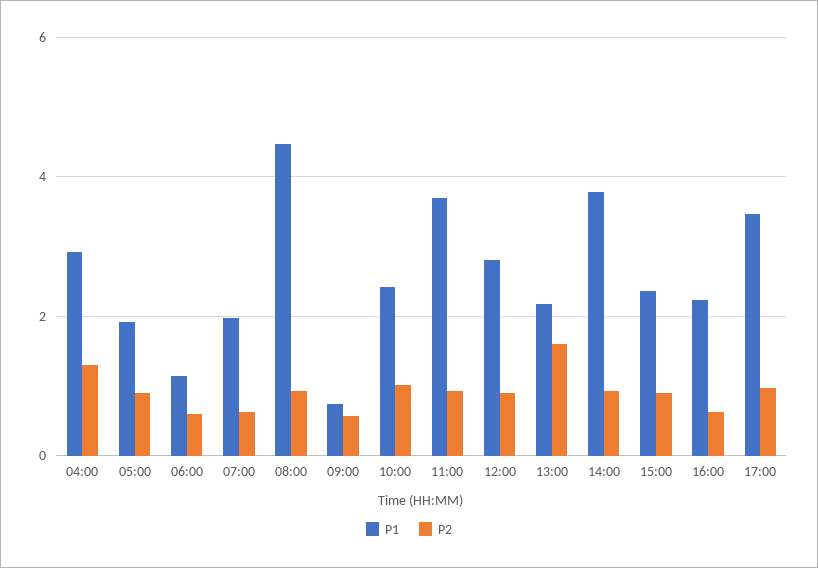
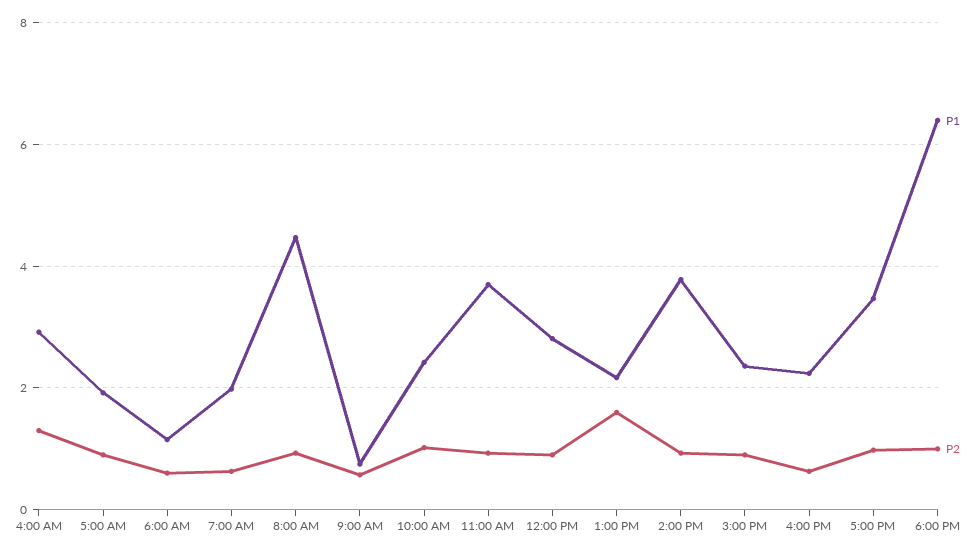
P1, 6:00 PM: none -> 6.4
P2, 6:00 PM: none -> 1

